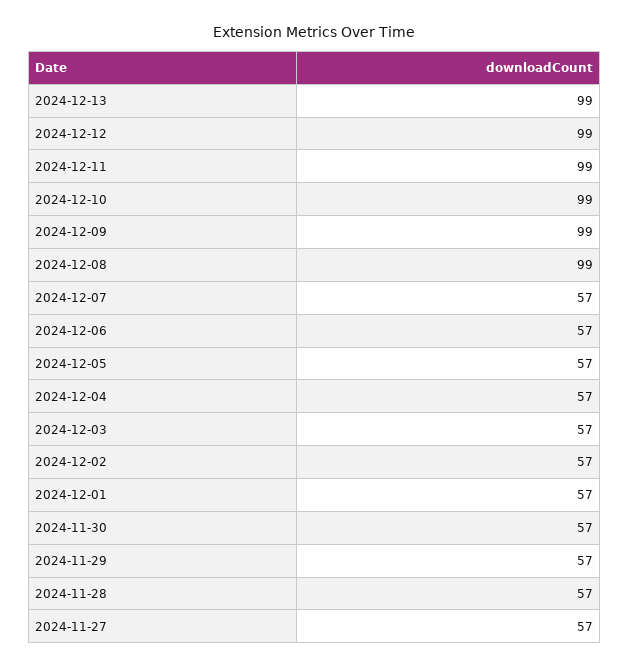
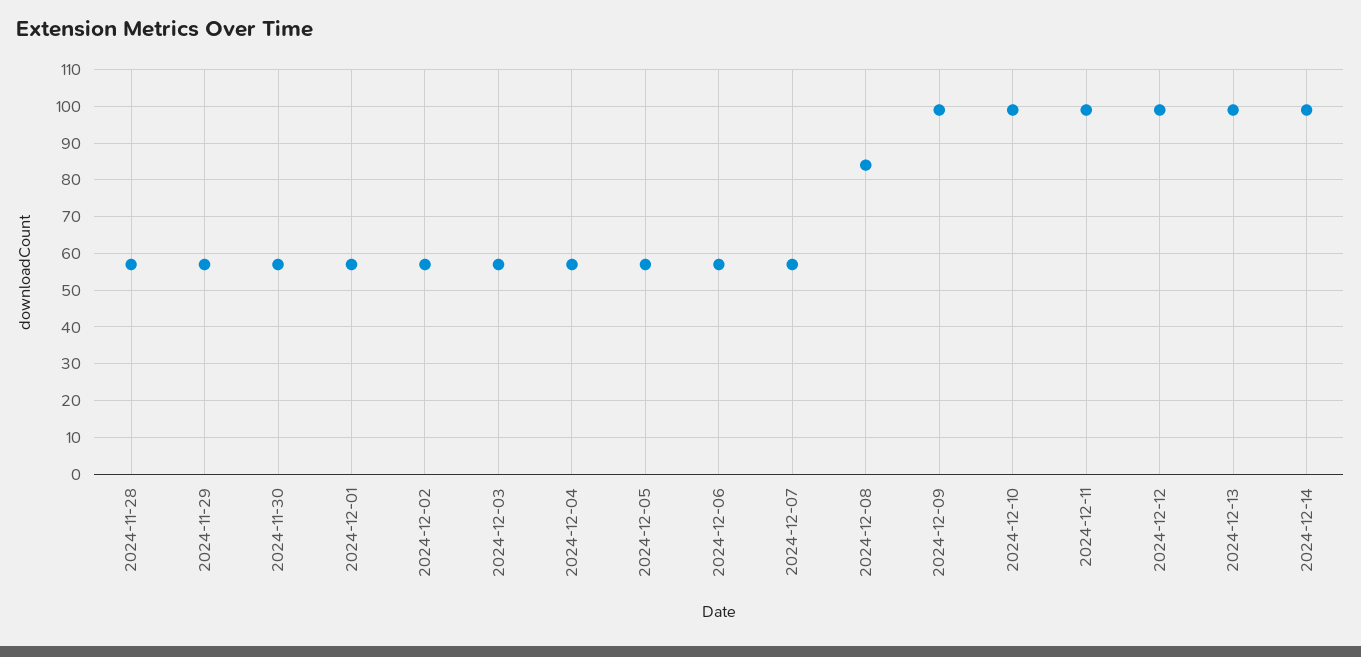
2024-12-08: 99 -> 85
2024-11-27: 57 -> none
2024-12-14: none -> 100

